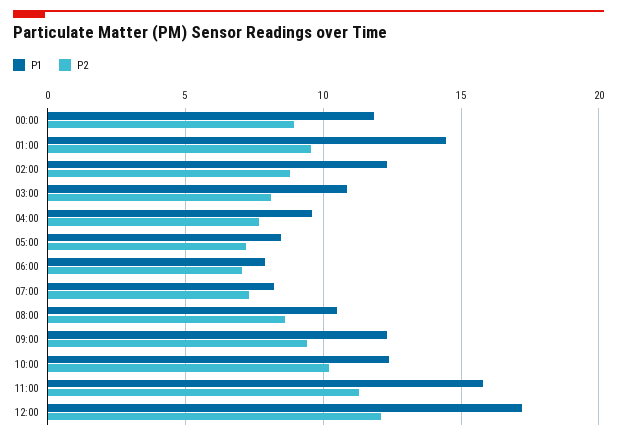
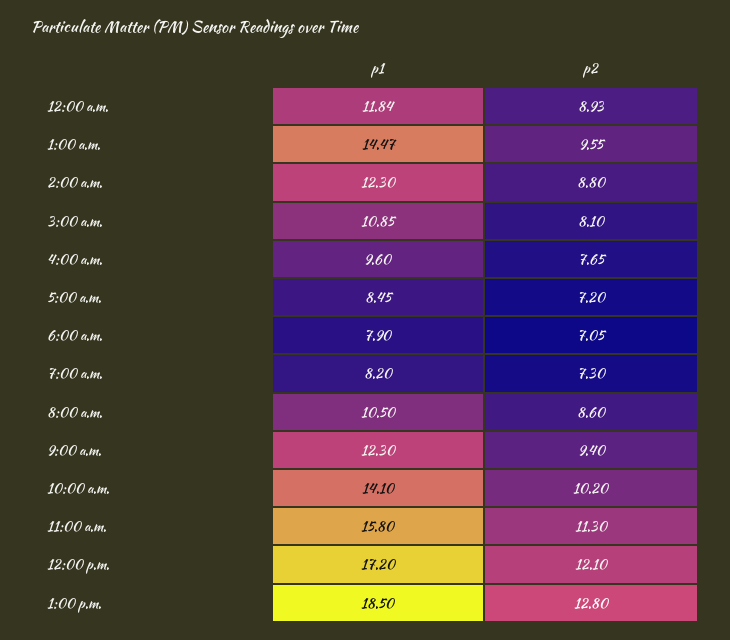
P1, 10:00: 12.5 -> 14.1
P1, 1:00 p.m.: none -> 18.5
P2, 1:00 p.m.: none -> 12.8

